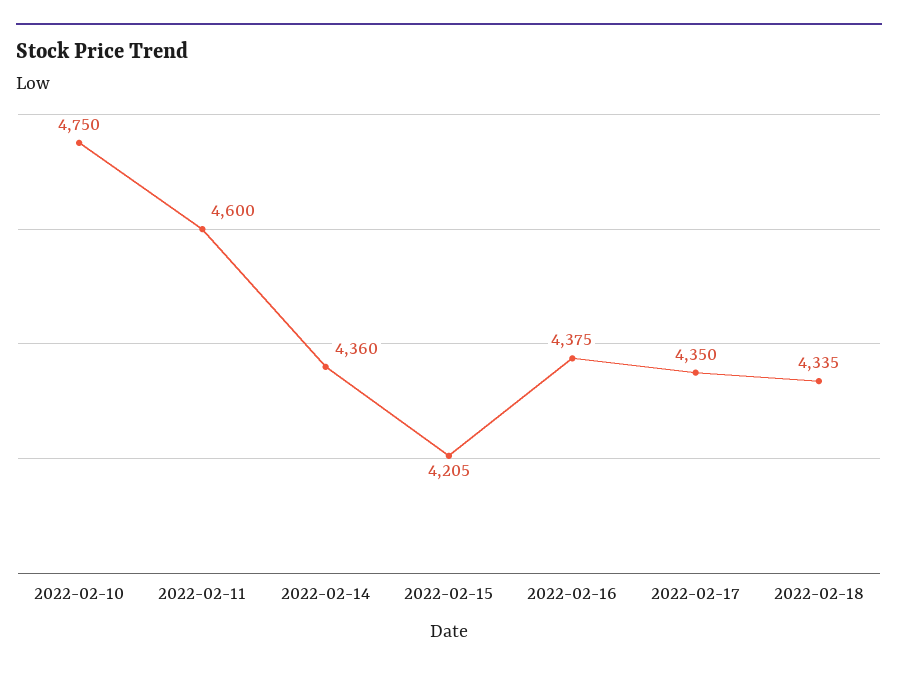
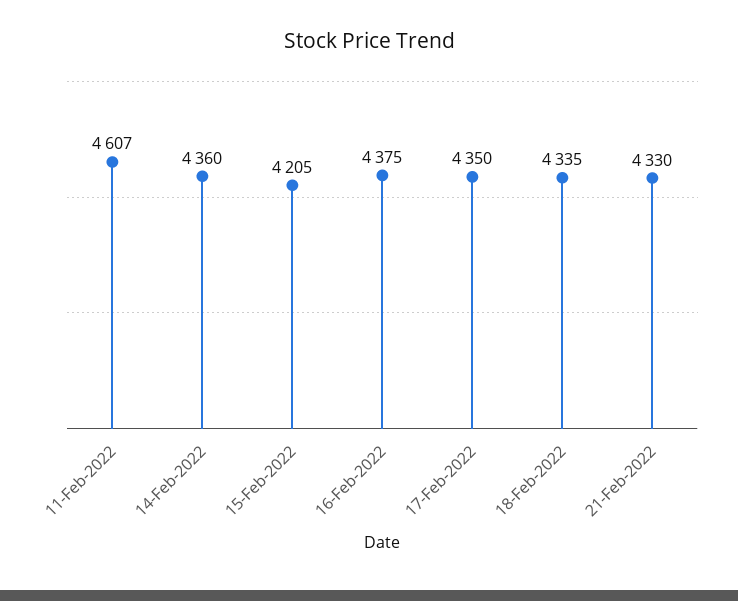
2022-02-10: 4750 -> none
2022-02-11: 4600 -> 4607
21-Feb-2022: none -> 4330

